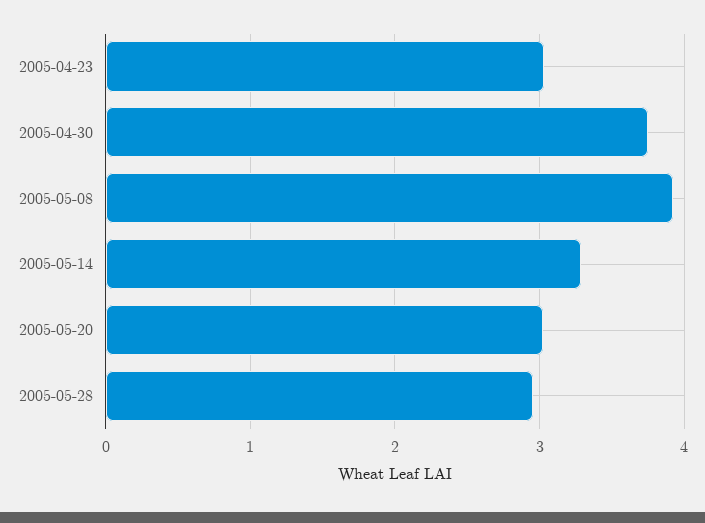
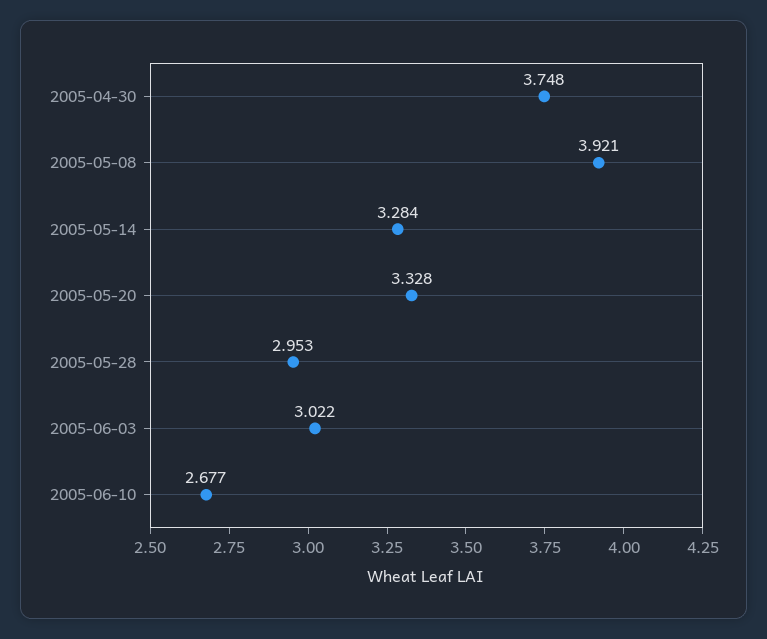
2005-04-23: 3 -> none
2005-05-20: 3 -> 3.328
2005-06-03: none -> 3.022
2005-06-10: none -> 2.677

